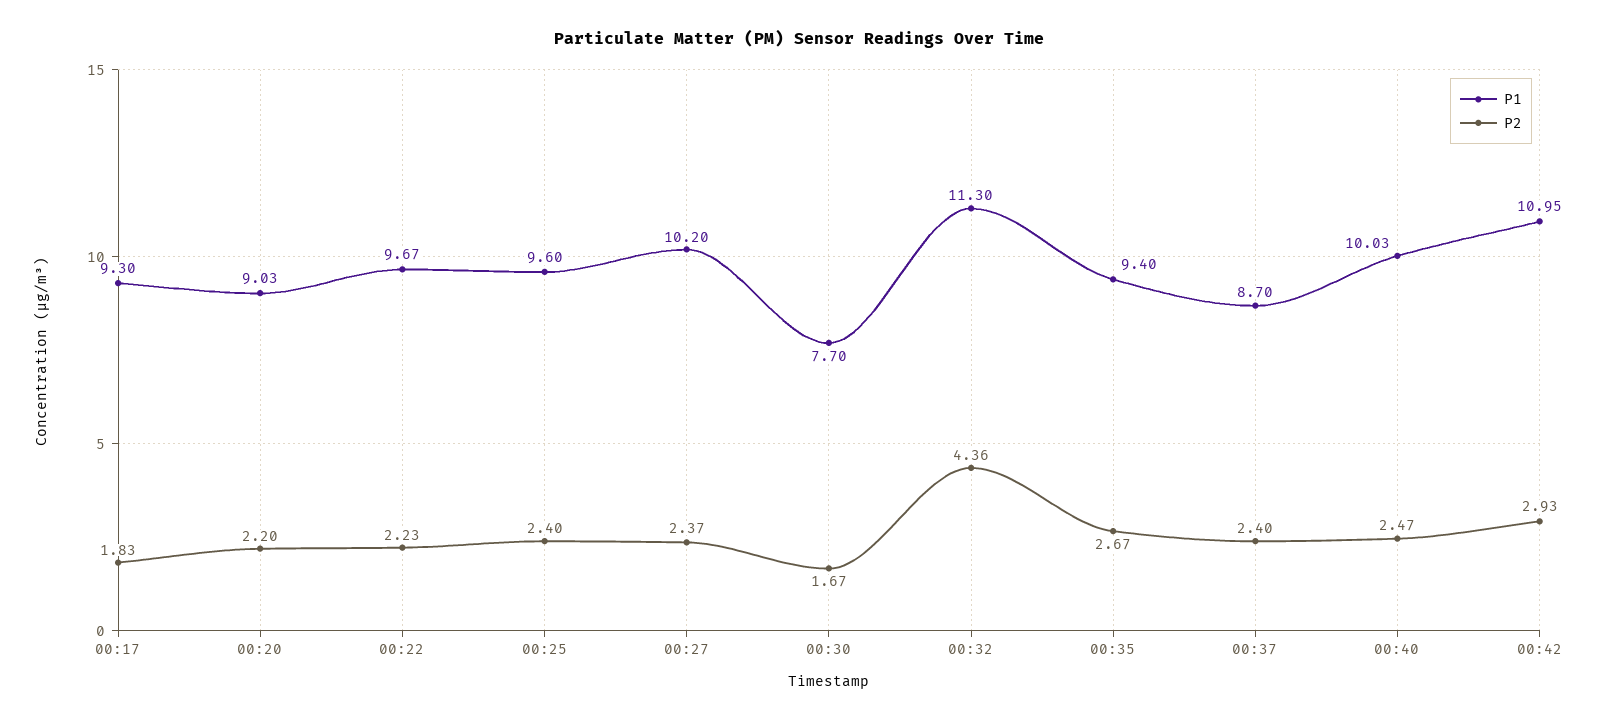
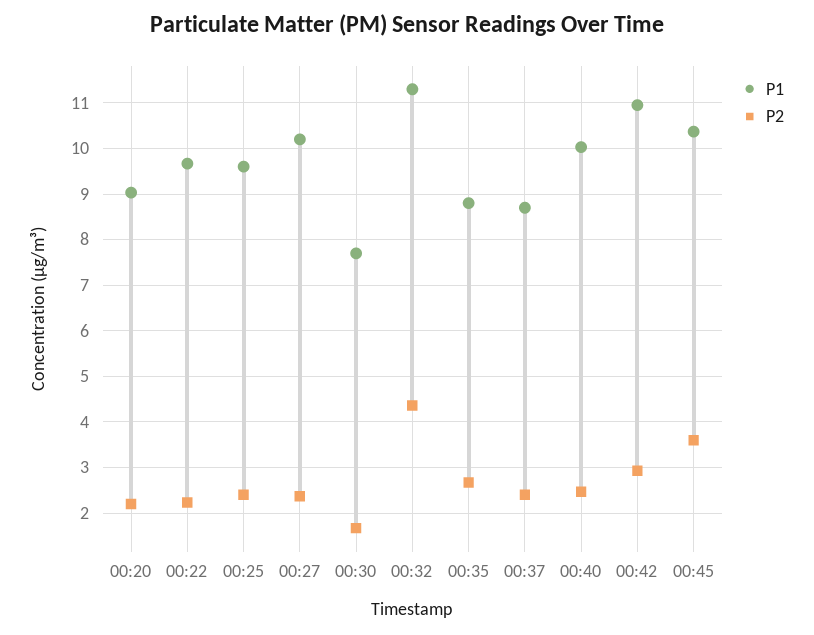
P1, 00:17: 9.3 -> none
P2, 00:17: 1.83 -> none
P1, 00:35: 9.4 -> 8.8
P1, 00:45: none -> 10.4
P2, 00:45: none -> 3.6

